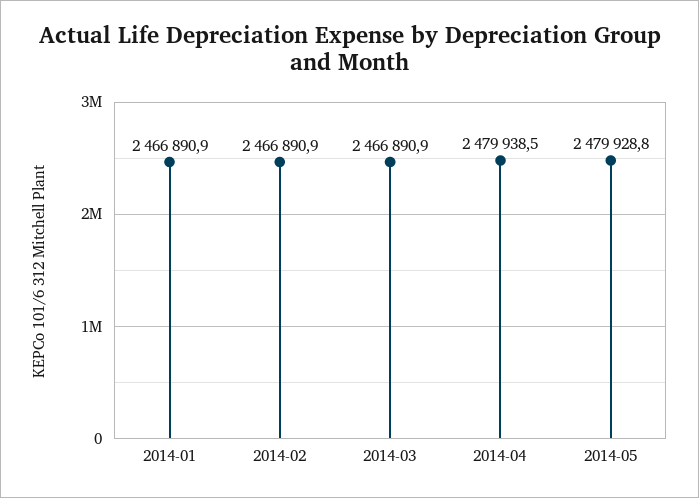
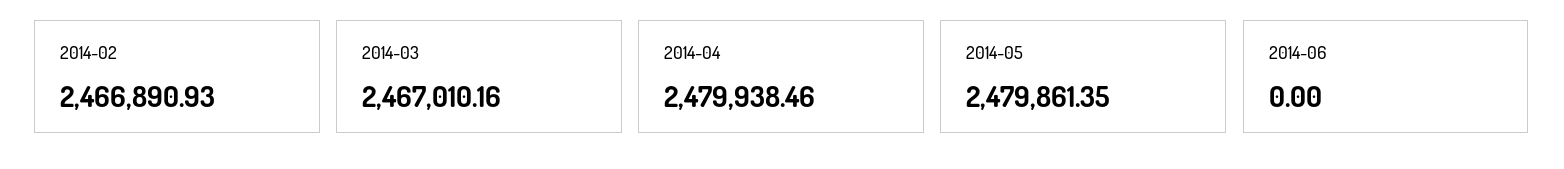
2014-01: 2466890.9 -> none
2014-03: 2466890.9 -> 2467010.16
2014-05: 2479928.8 -> 2479861.35
2014-06: none -> 0

